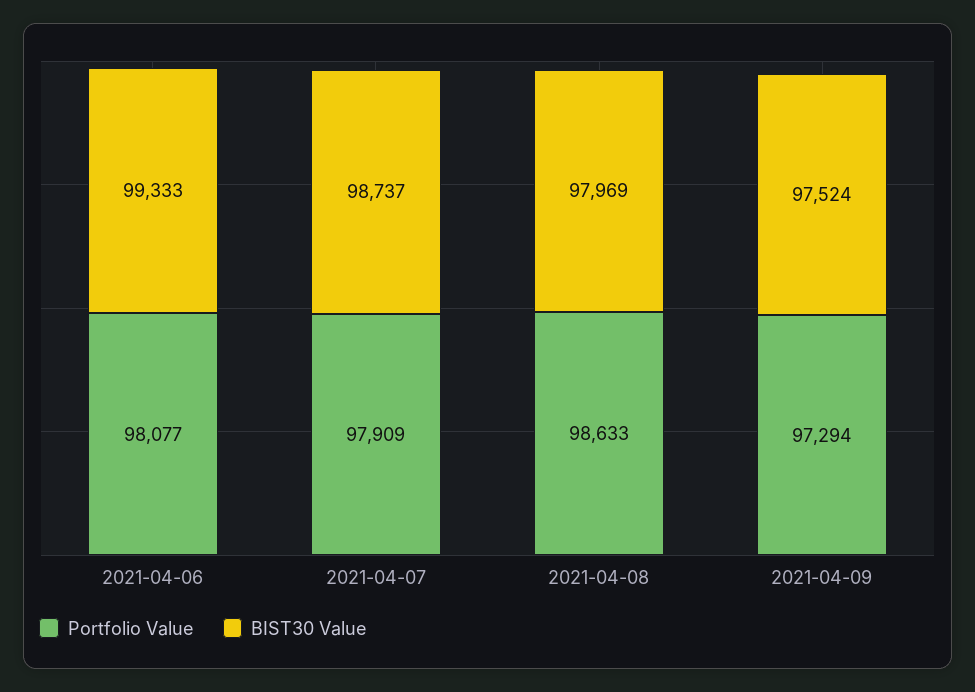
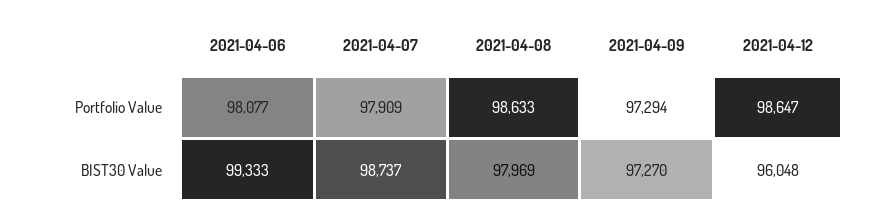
BIST30 Value, 2021-04-09: 97524 -> 97270
Portfolio Value, 2021-04-12: none -> 98647
BIST30 Value, 2021-04-12: none -> 96048

